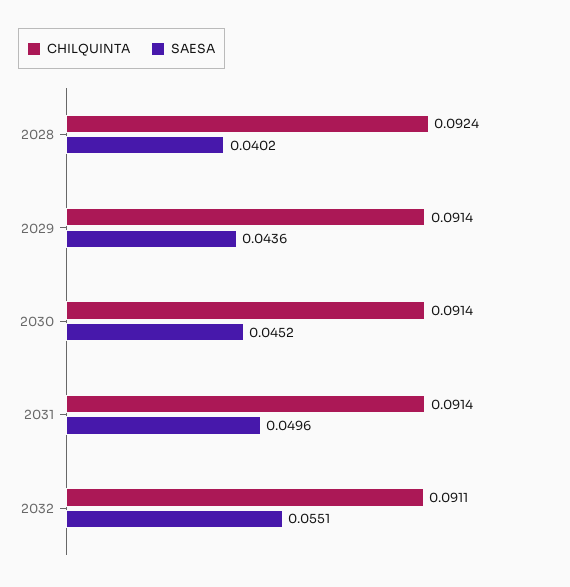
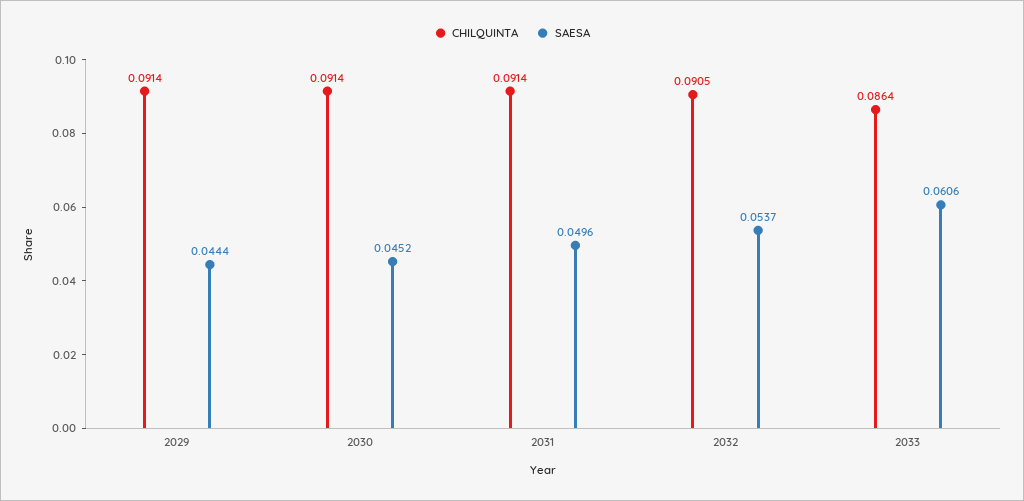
CHILQUINTA, 2028: 0.0924 -> none
SAESA, 2028: 0.0402 -> none
SAESA, 2029: 0.0436 -> 0.0444
CHILQUINTA, 2032: 0.0911 -> 0.0905
SAESA, 2032: 0.0551 -> 0.0537
CHILQUINTA, 2033: none -> 0.0864
SAESA, 2033: none -> 0.0606

